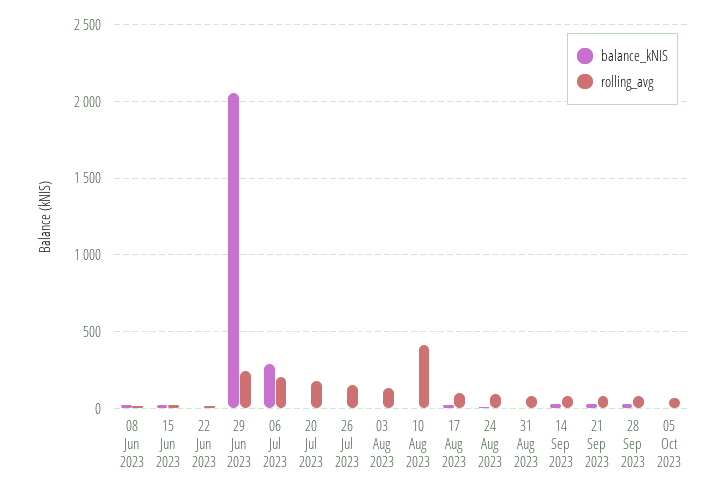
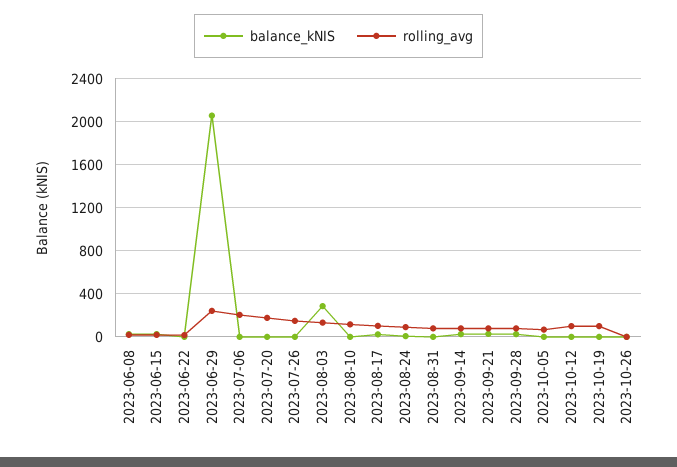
balance_kNIS, 06 Jul 2023: 300 -> 0
balance_kNIS, 03 Aug 2023: 0 -> 300
rolling_avg, 10 Aug 2023: 400 -> 100
balance_kNIS, 2023-10-12: none -> 0
rolling_avg, 2023-10-12: none -> 100
balance_kNIS, 2023-10-19: none -> 0
rolling_avg, 2023-10-19: none -> 100
balance_kNIS, 2023-10-26: none -> 0
rolling_avg, 2023-10-26: none -> 0

